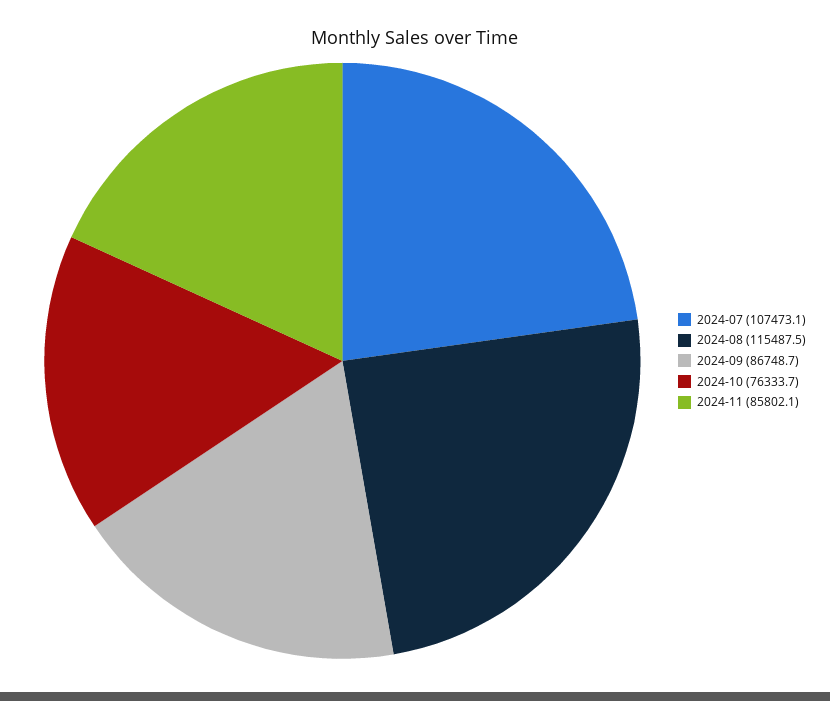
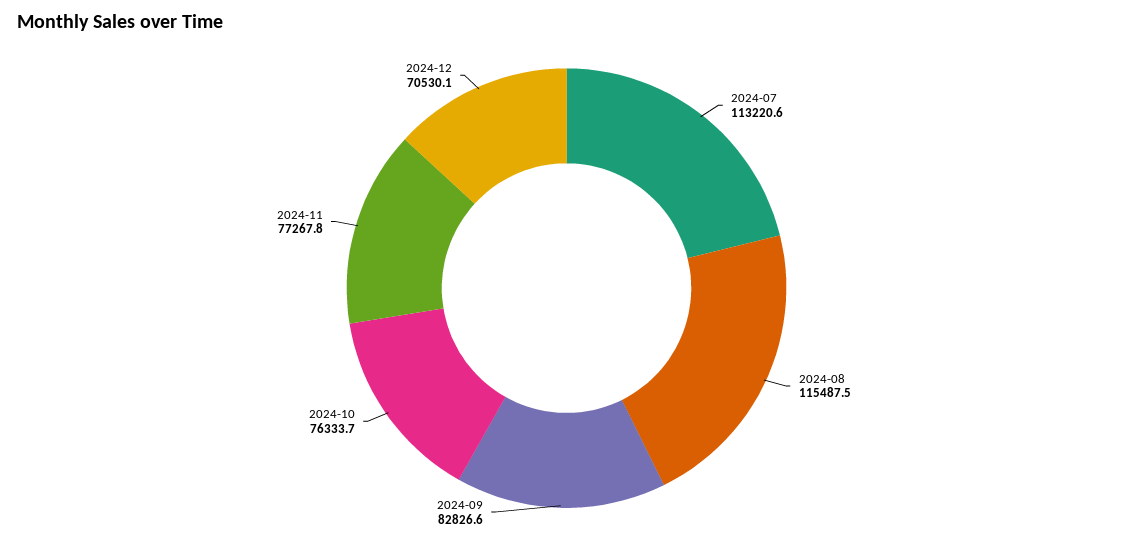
2024-07: 107473.1 -> 113220.6
2024-09: 86748.7 -> 82826.6
2024-11: 85802.1 -> 77267.8
2024-12: none -> 70530.1

